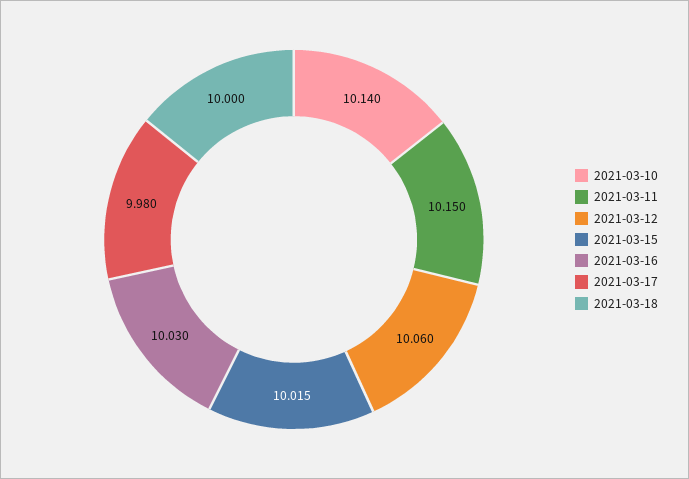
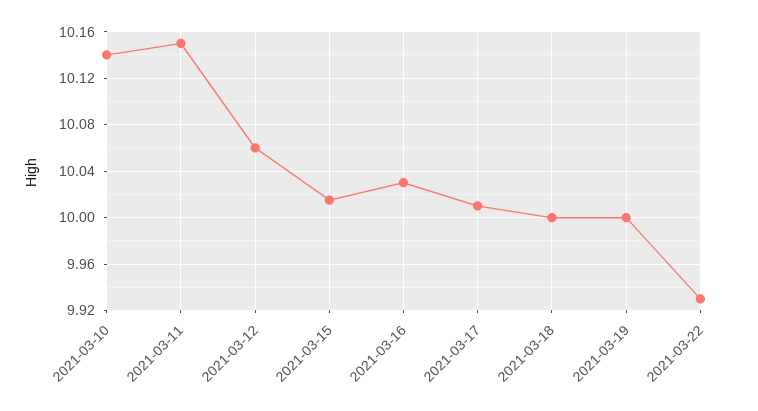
2021-03-17: 9.98 -> 10.01
2021-03-19: none -> 10
2021-03-22: none -> 9.93

